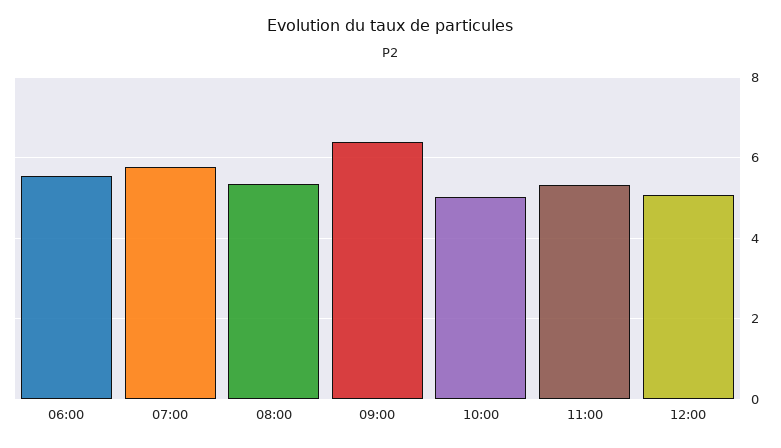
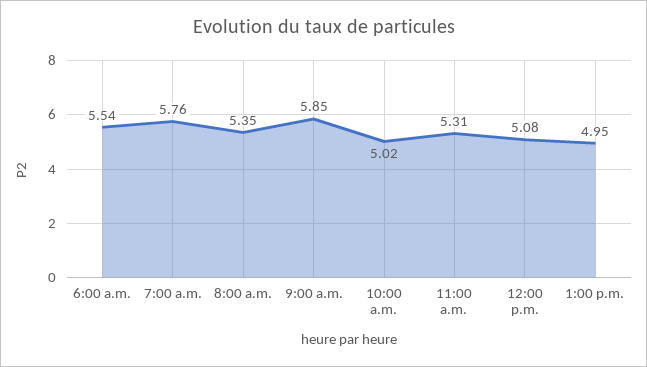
09:00: 6.4 -> 5.85
1:00 p.m.: none -> 4.95

